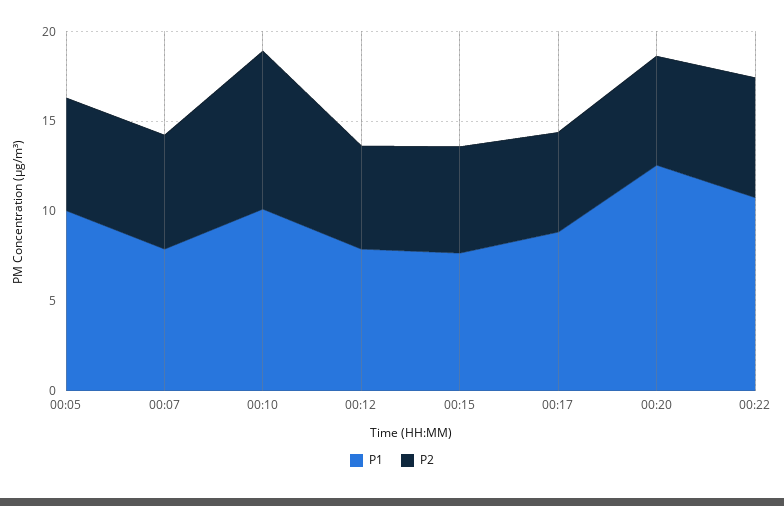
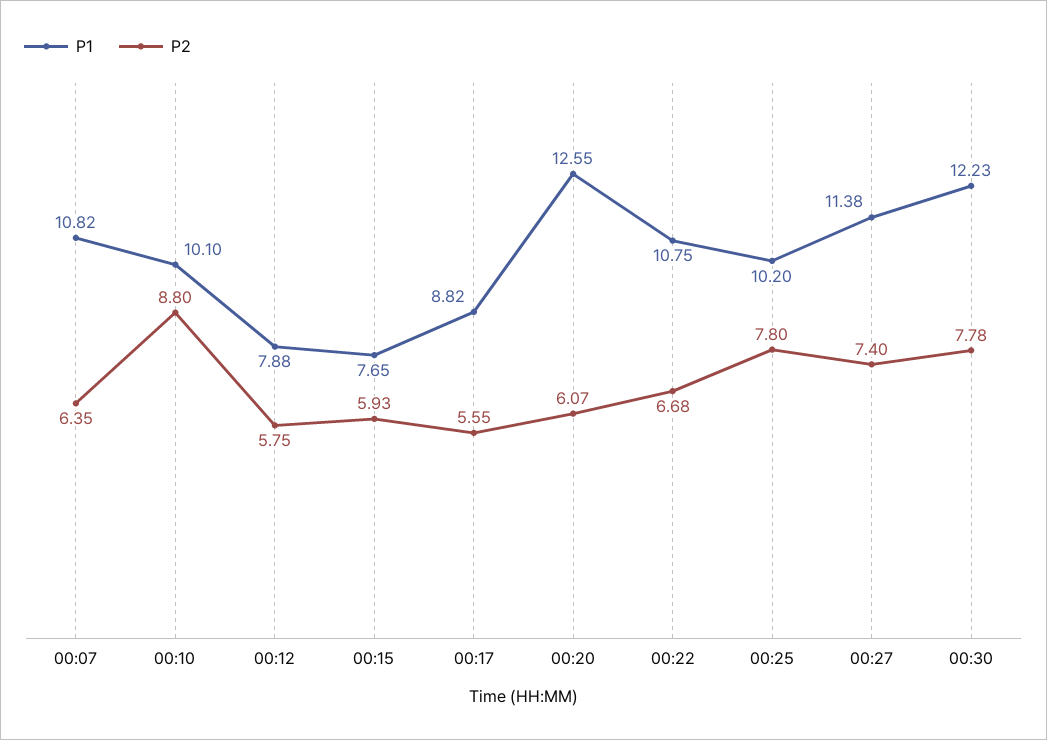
P1, 00:05: 10 -> none
P2, 00:05: 6 -> none
P1, 00:07: 8 -> 10.82
P1, 00:25: none -> 10.2
P2, 00:25: none -> 7.8
P1, 00:27: none -> 11.38
P2, 00:27: none -> 7.4
P1, 00:30: none -> 12.23
P2, 00:30: none -> 7.78

